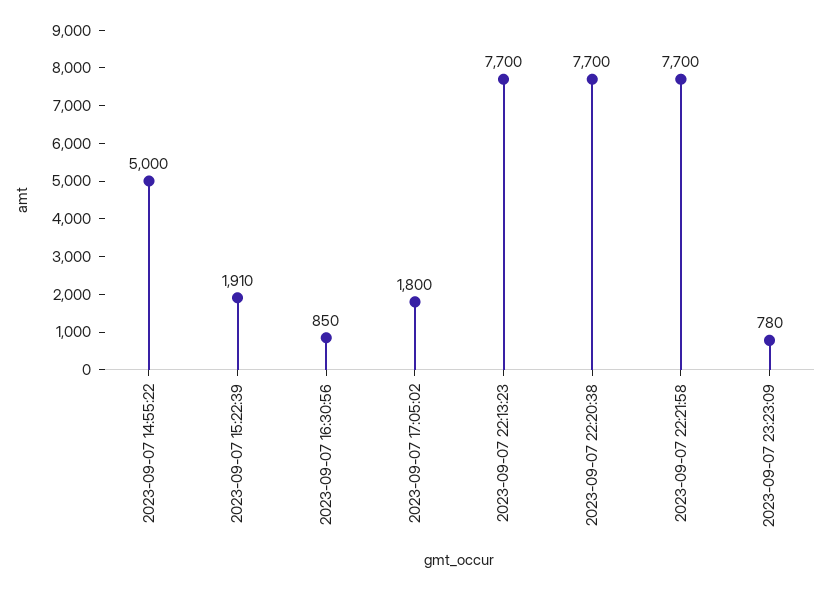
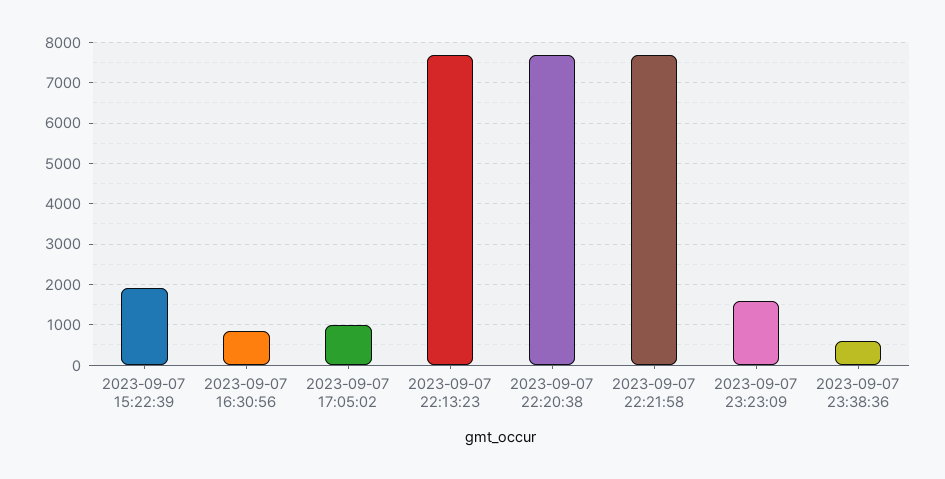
2023-09-07 14:55:22: 5000 -> none
2023-09-07 17:05:02: 1800 -> 1000
2023-09-07 23:23:09: 780 -> 1600
2023-09-07 23:38:36: none -> 600

